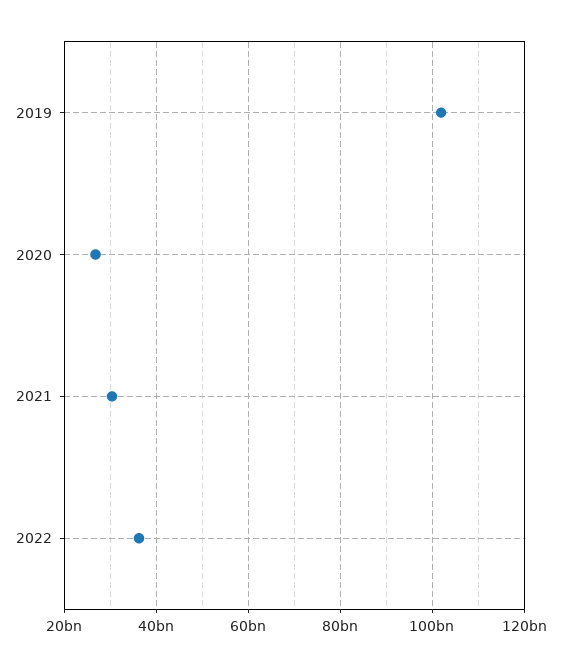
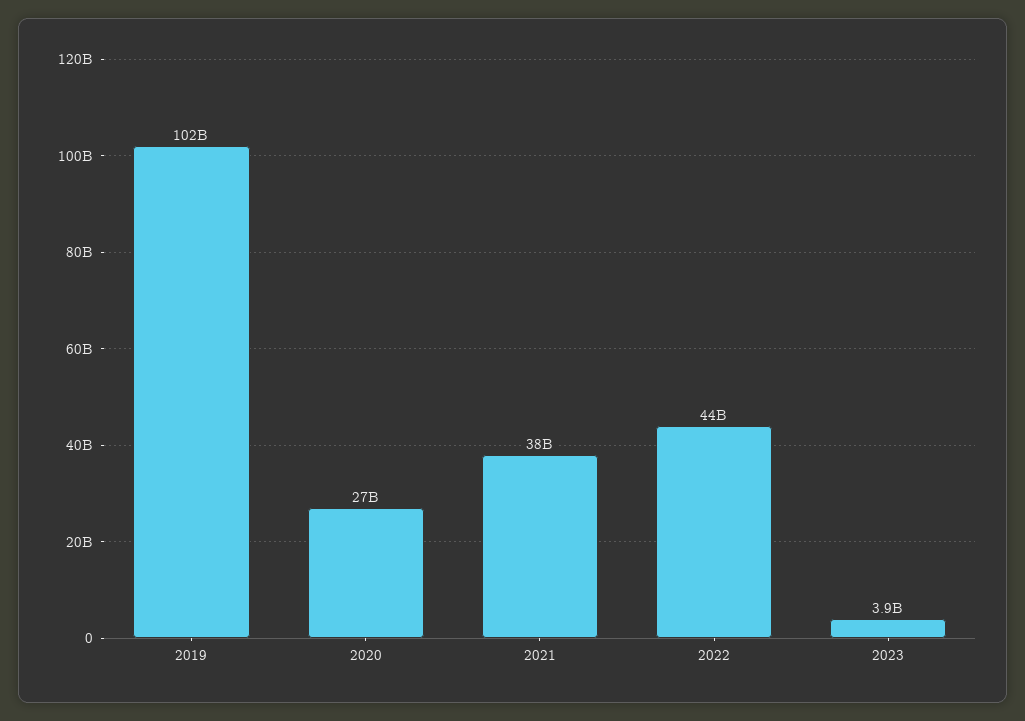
2021: 30000000000 -> 38000000000
2022: 36000000000 -> 44000000000
2023: none -> 3900000000

